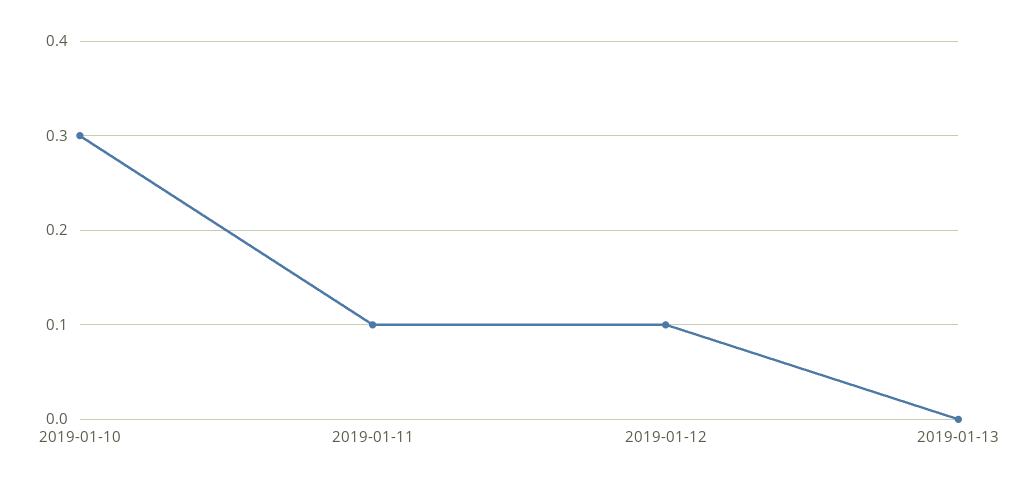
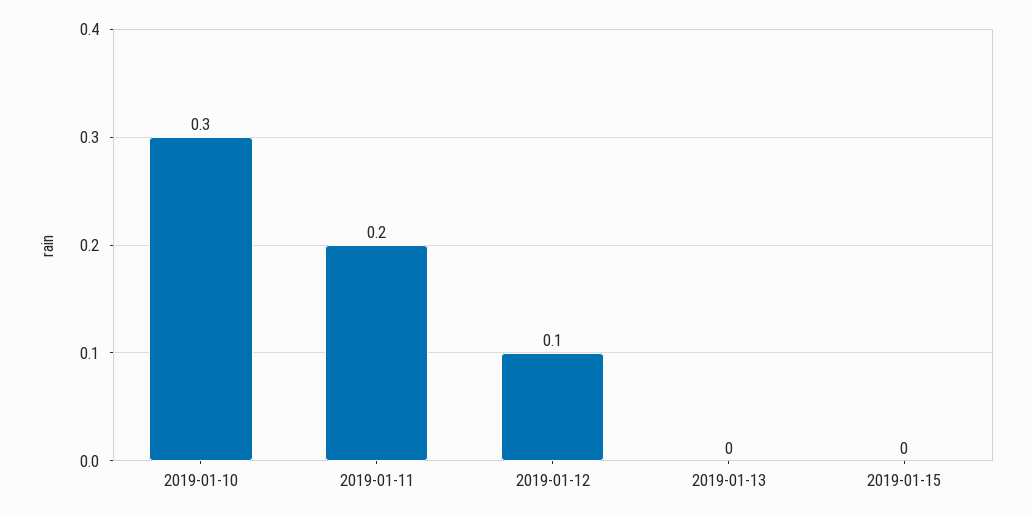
2019-01-11: 0.1 -> 0.2
2019-01-15: none -> 0

